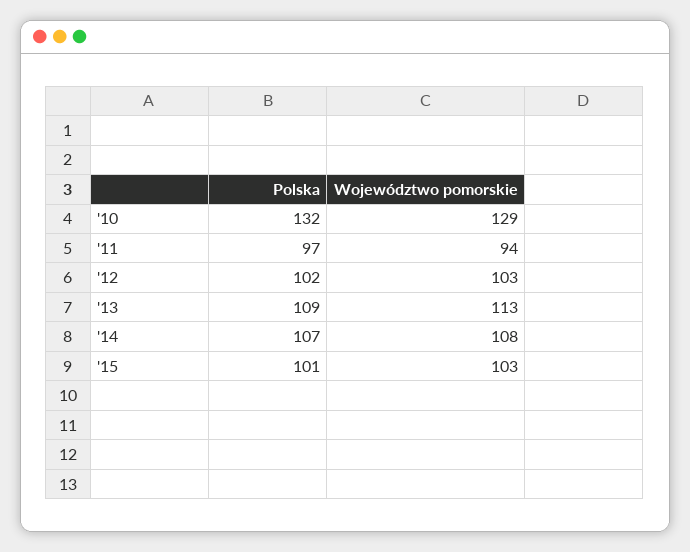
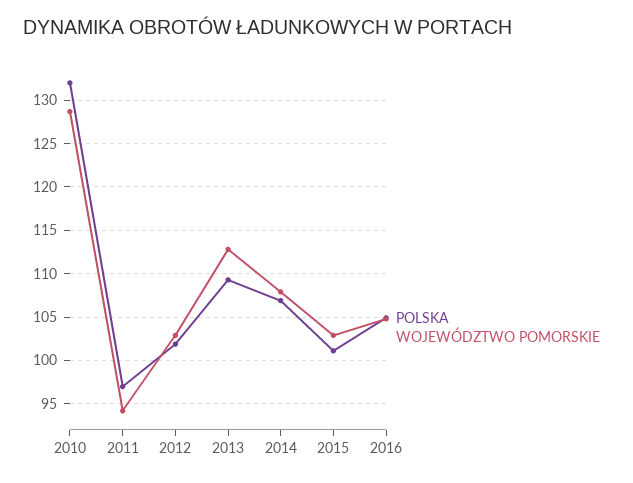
Polska, 2016: none -> 105
Województwo pomorskie, 2016: none -> 105

